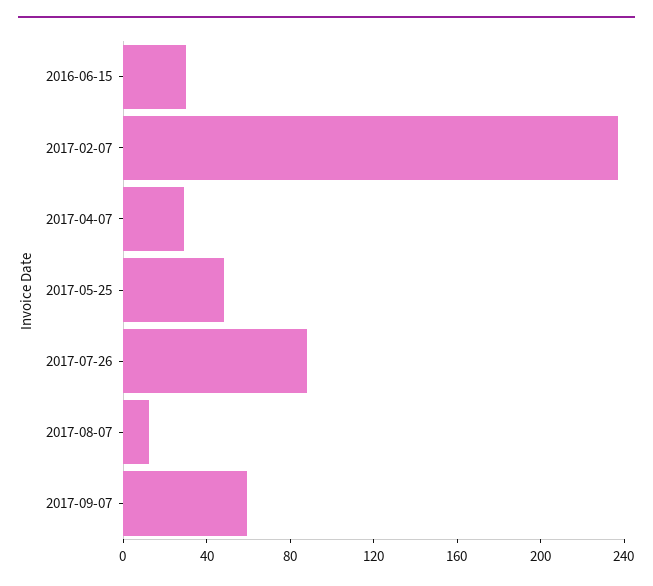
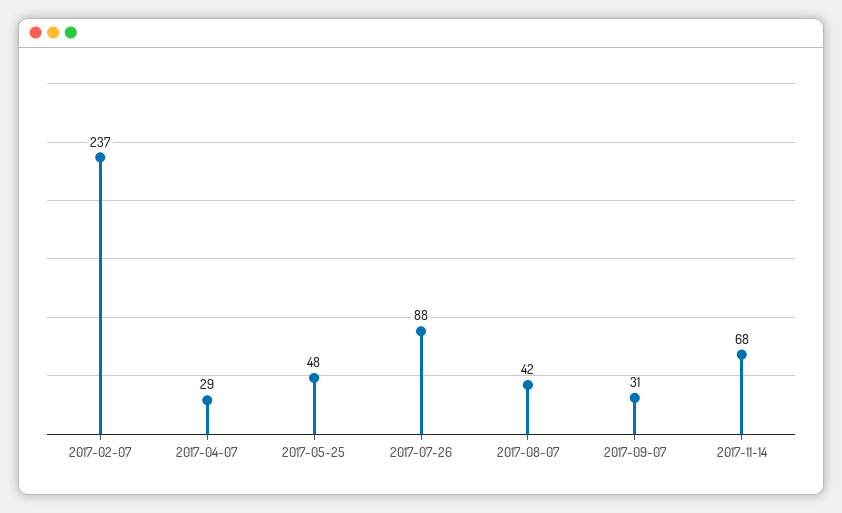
2016-06-15: 30 -> none
2017-08-07: 10 -> 42
2017-09-07: 60 -> 31
2017-11-14: none -> 68

